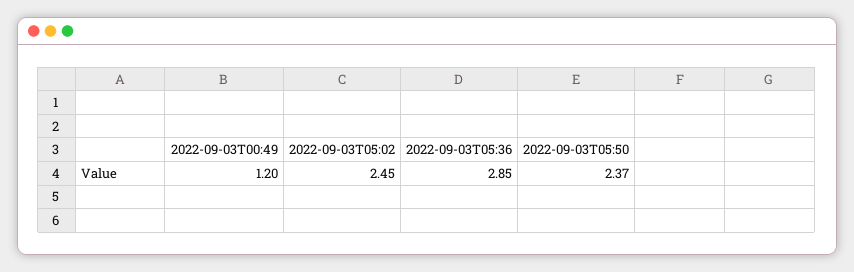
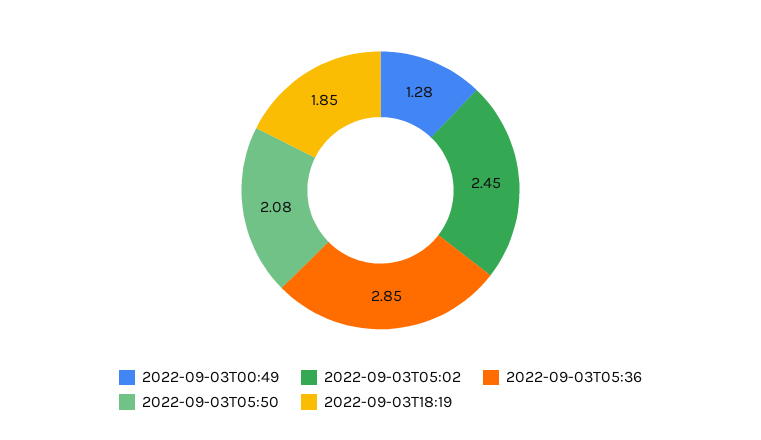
2022-09-03T00:49: 1.2 -> 1.28
2022-09-03T05:50: 2.37 -> 2.08
2022-09-03T18:19: none -> 1.85

